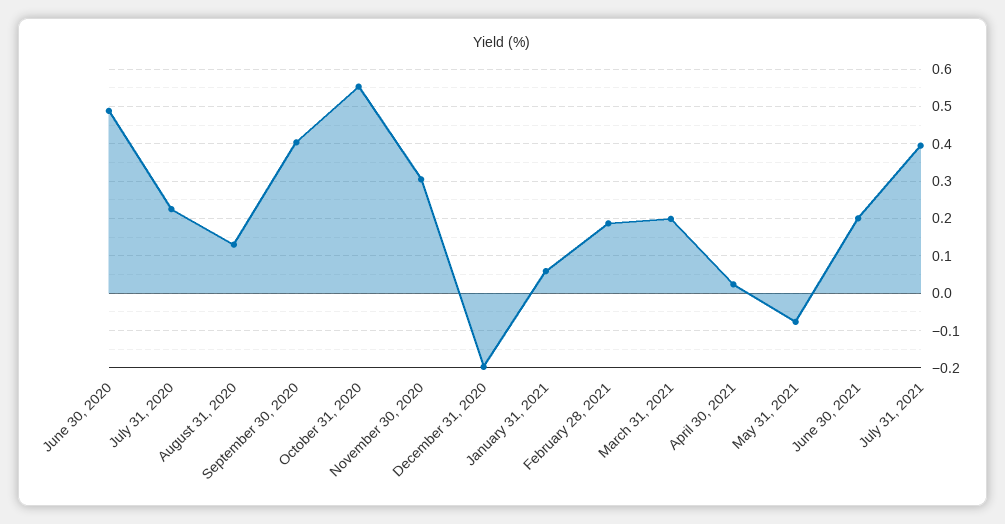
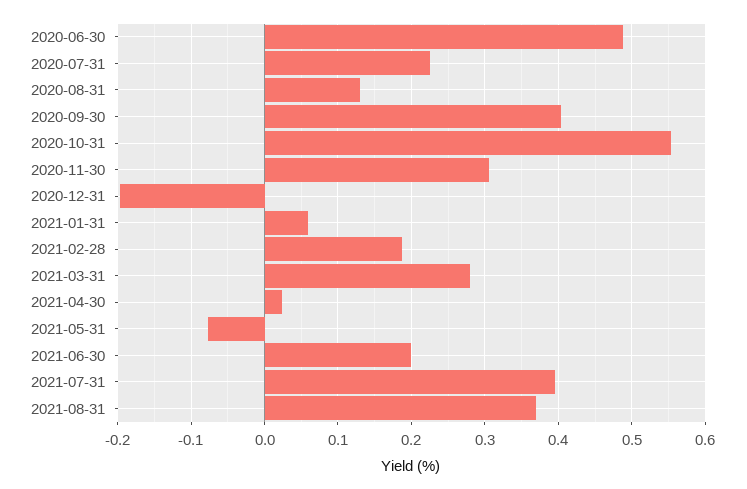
March 31, 2021: 0.2 -> 0.28
2021-08-31: none -> 0.37

